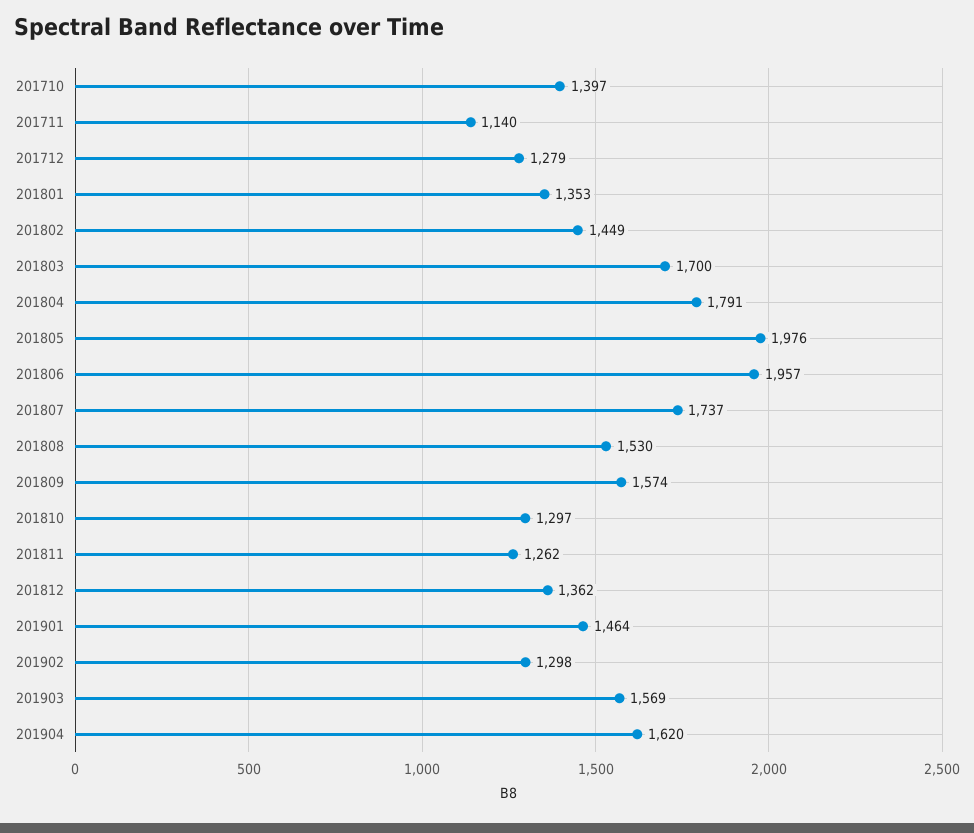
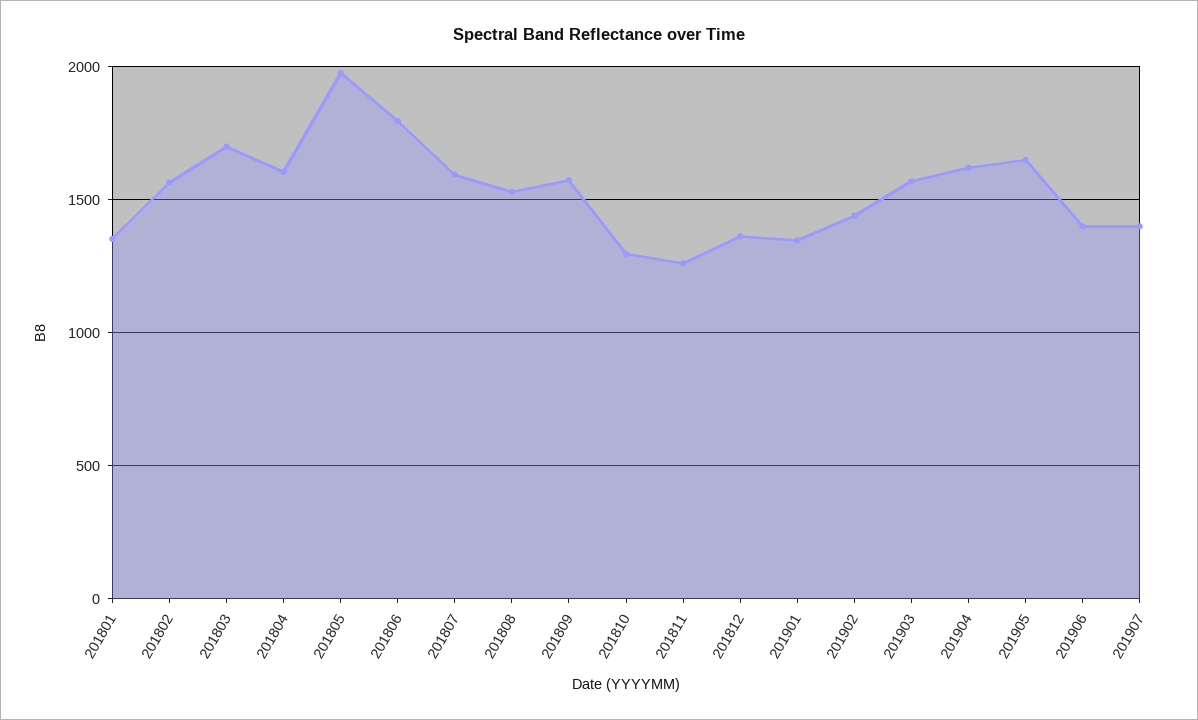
201710: 1397 -> none
201711: 1140 -> none
201712: 1279 -> none
201802: 1449 -> 1550
201804: 1791 -> 1600
201806: 1957 -> 1800
201807: 1737 -> 1600
201901: 1464 -> 1350
201902: 1298 -> 1450
201905: none -> 1650
201906: none -> 1400
201907: none -> 1400

